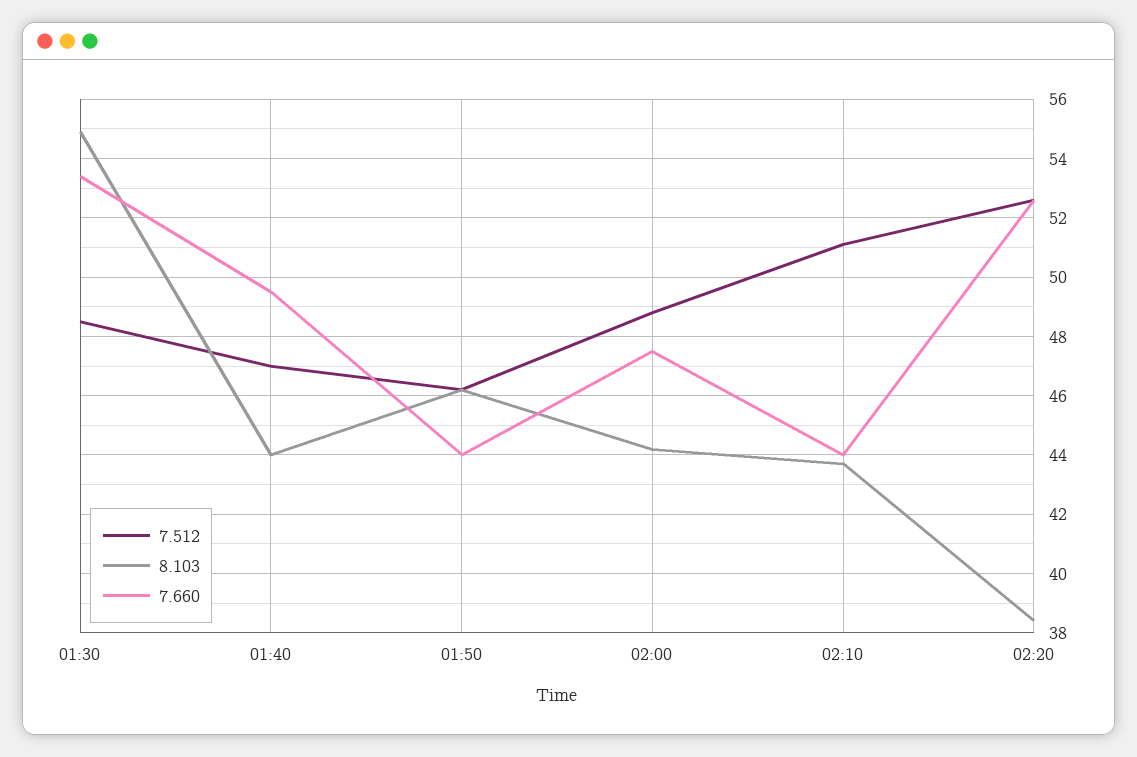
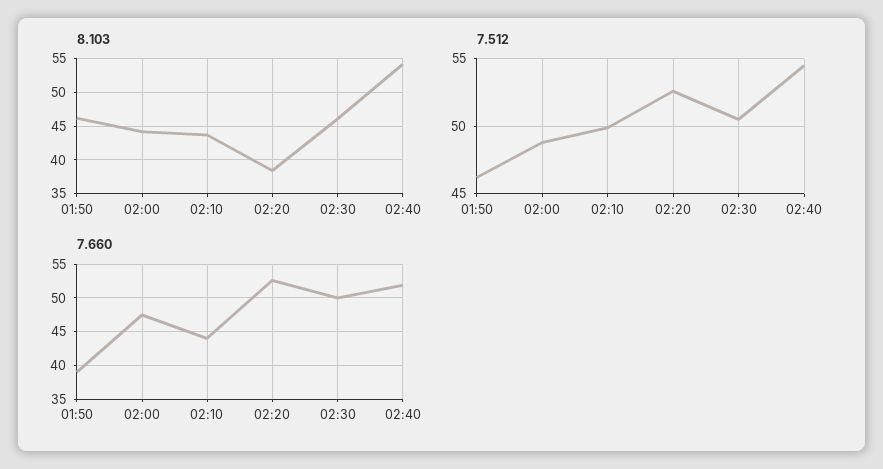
7.512, 01:30: 48.5 -> none
8.103, 01:30: 55 -> none
7.660, 01:30: 53.5 -> none
7.512, 01:40: 47 -> none
8.103, 01:40: 44 -> none
7.660, 01:40: 49.5 -> none
7.660, 01:50: 44 -> 39
7.512, 02:10: 51 -> 50
8.103, 02:30: none -> 46
8.103, 02:40: none -> 54
7.512, 02:30: none -> 50.5
7.512, 02:40: none -> 54.5
7.660, 02:30: none -> 50
7.660, 02:40: none -> 52

